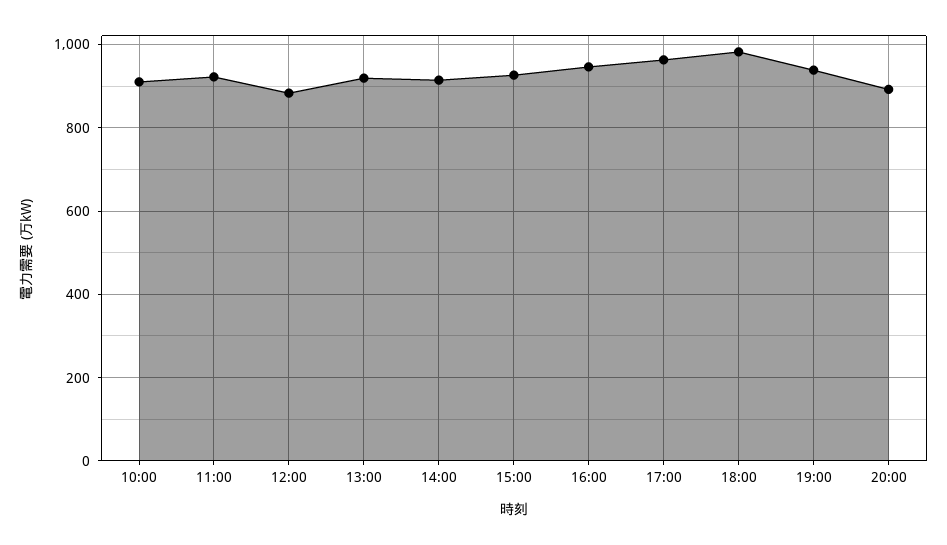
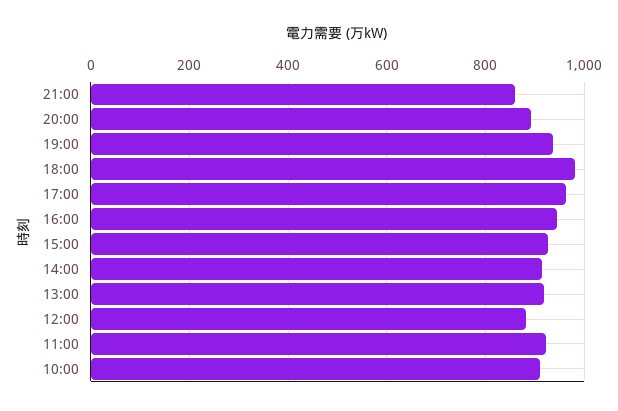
21:00: none -> 860

